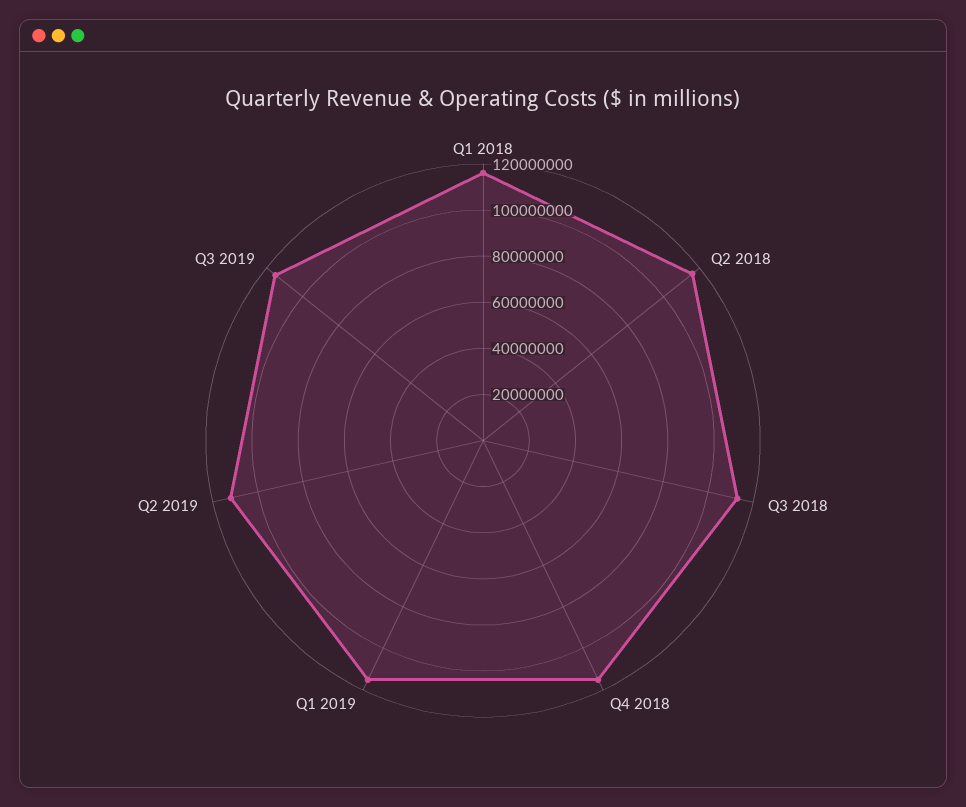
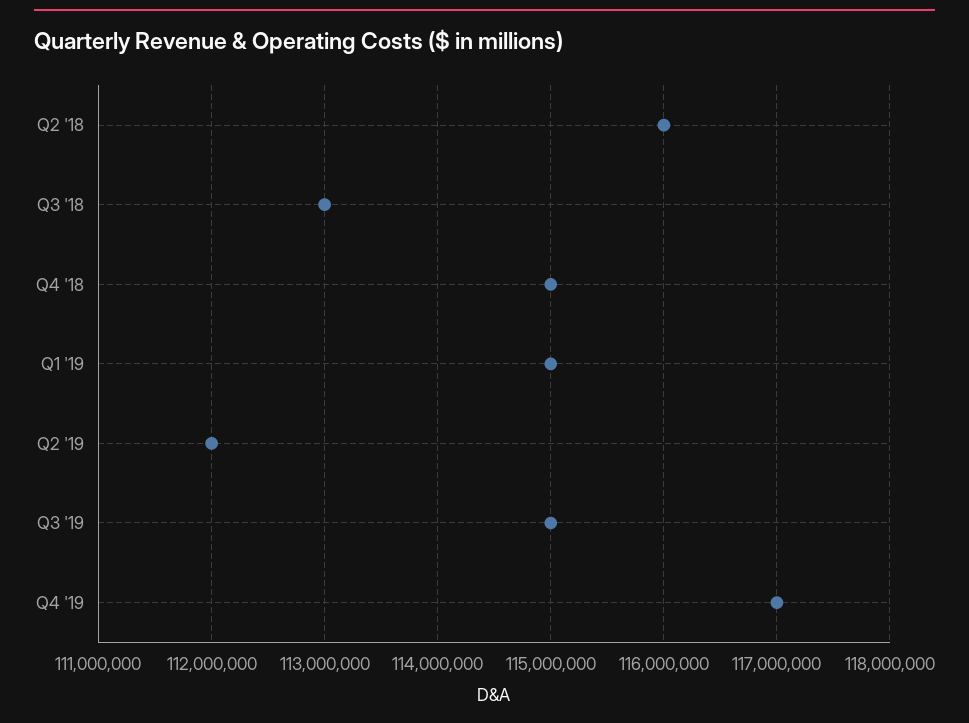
Q1 2018: 115000000 -> none
Q4 '19: none -> 117000000

